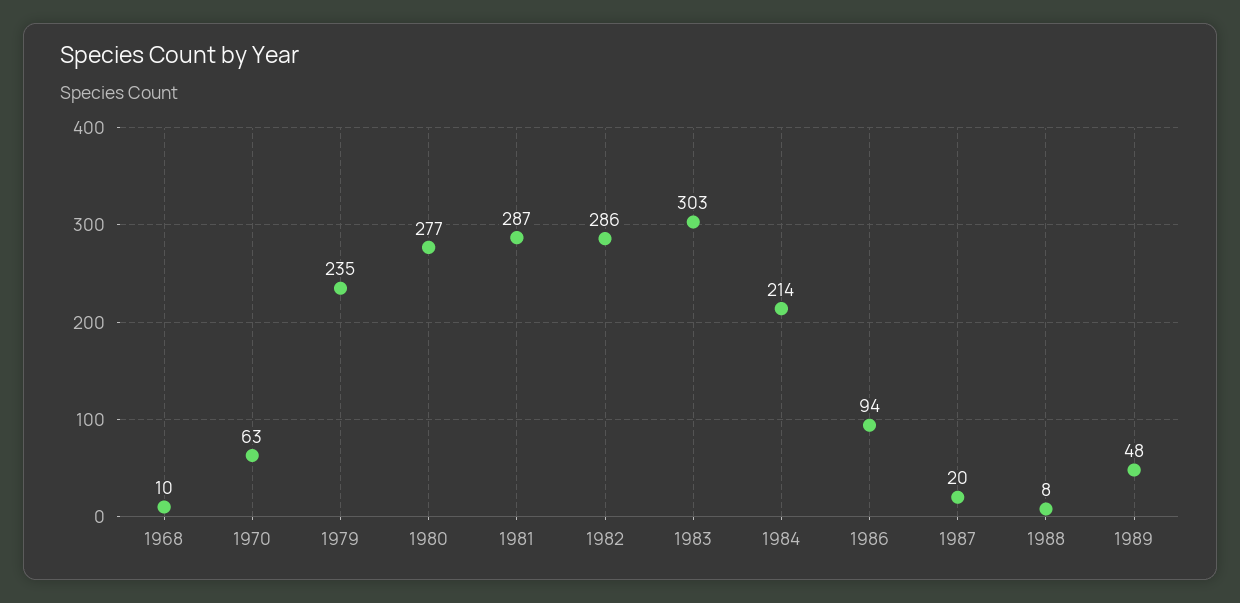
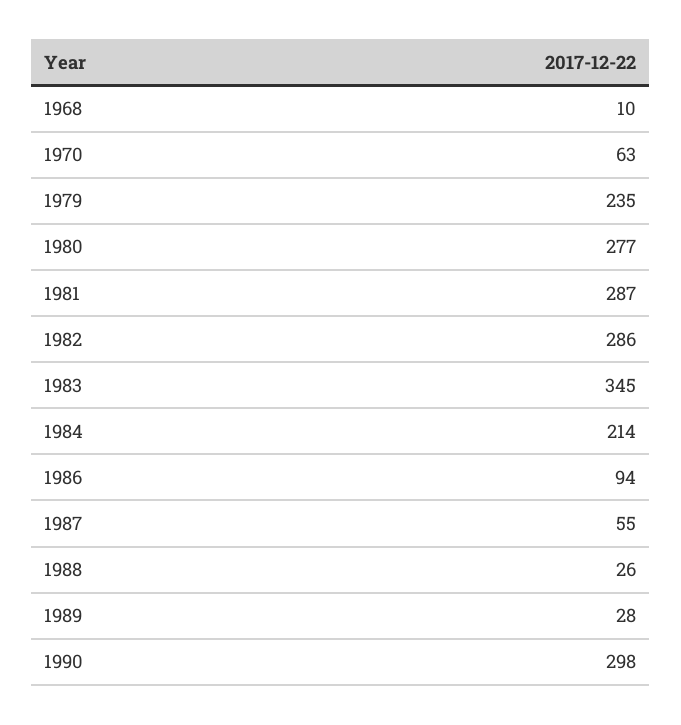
1983: 303 -> 345
1987: 20 -> 55
1988: 8 -> 26
1989: 48 -> 28
1990: none -> 298

